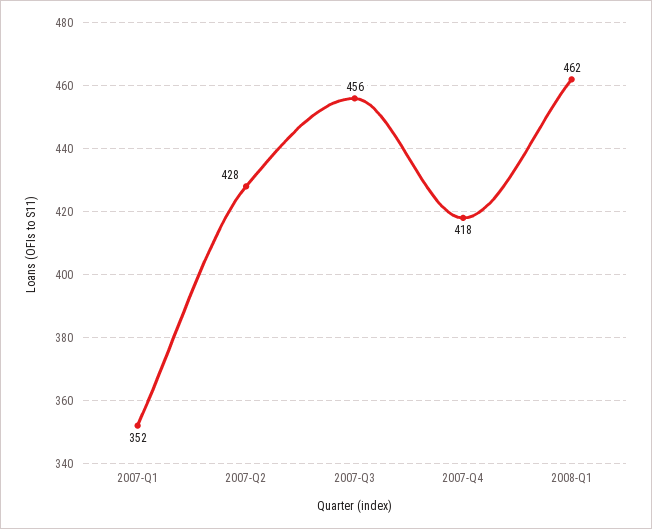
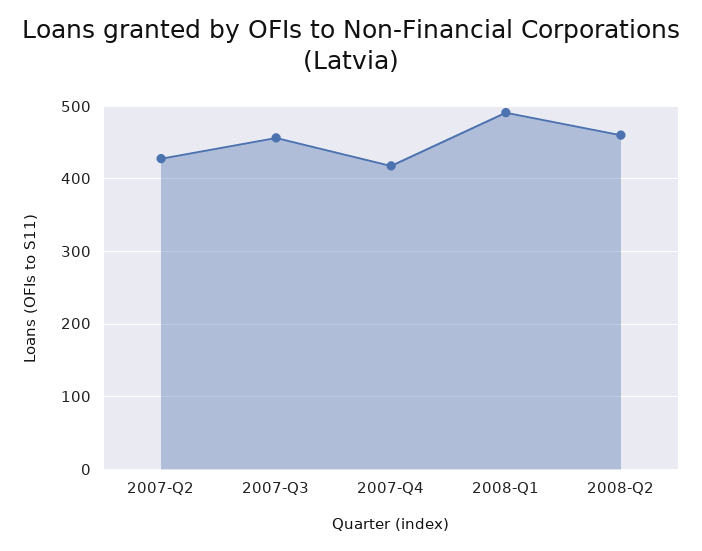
2007-Q1: 352 -> none
2008-Q1: 462 -> 490
2008-Q2: none -> 460

